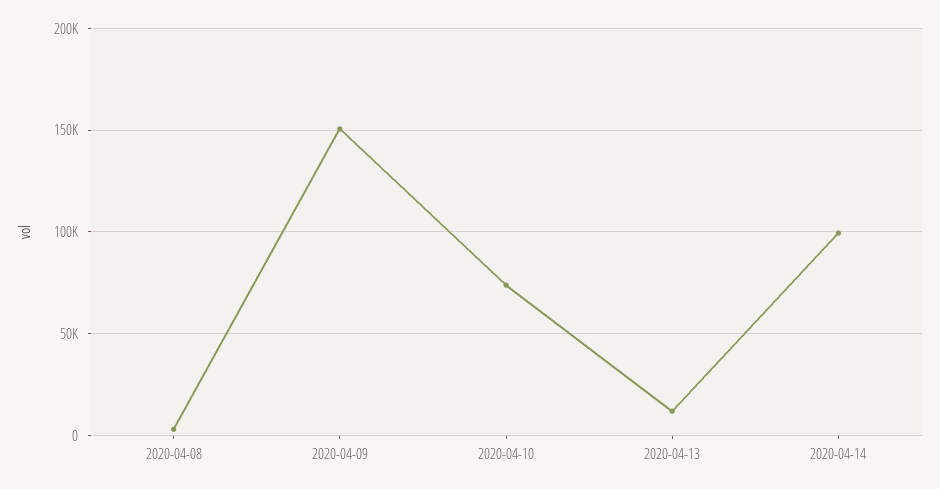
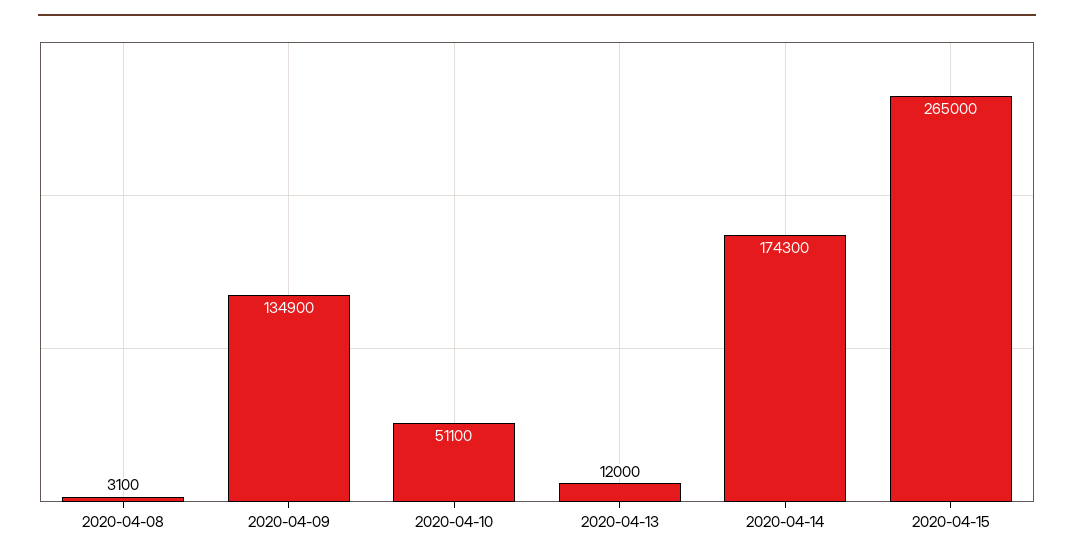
2020-04-09: 150000 -> 134900
2020-04-10: 75000 -> 51100
2020-04-14: 100000 -> 174300
2020-04-15: none -> 265000

